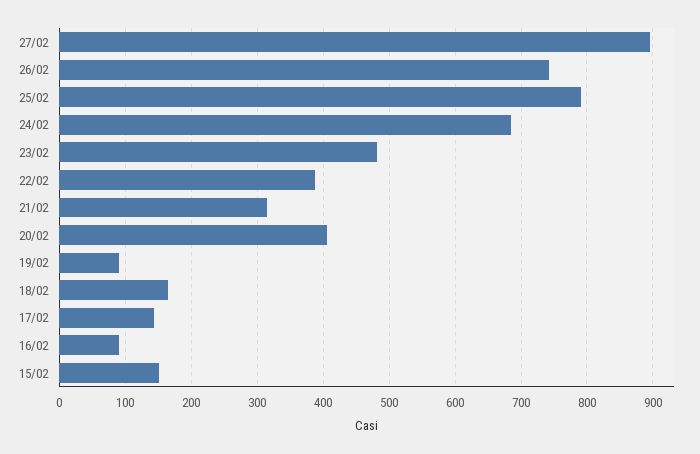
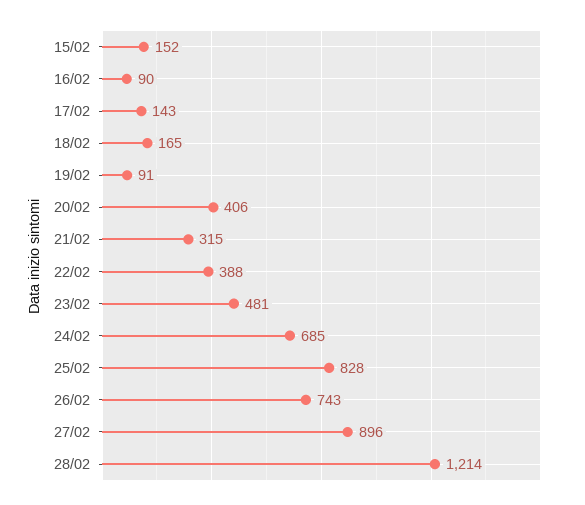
25/02: 790 -> 828
28/02: none -> 1214

